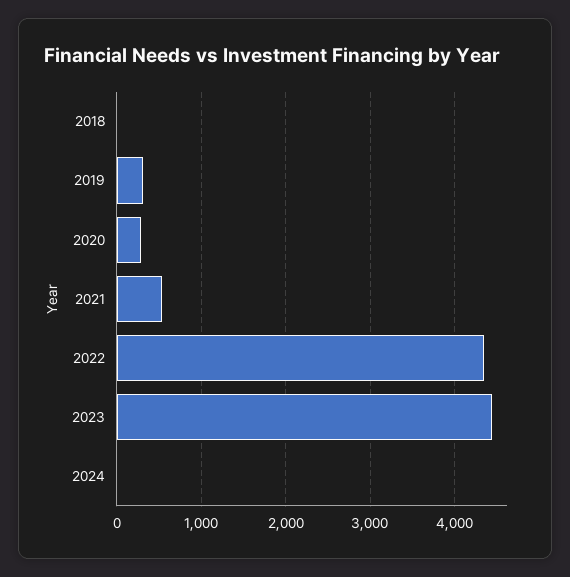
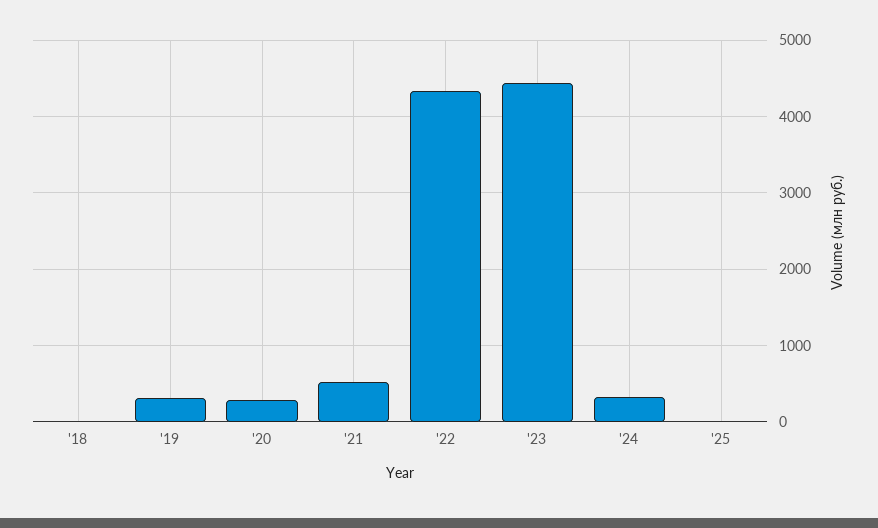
2024: 0 -> 300
'25: none -> 0

